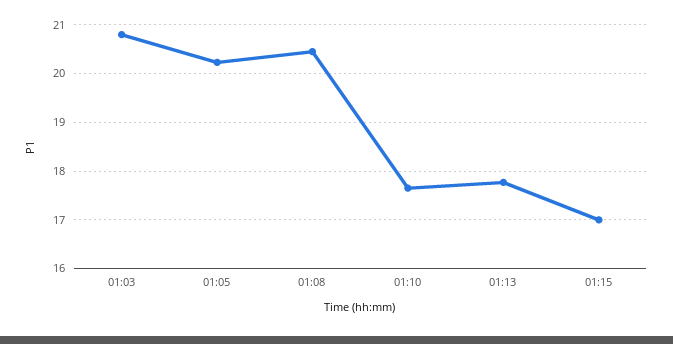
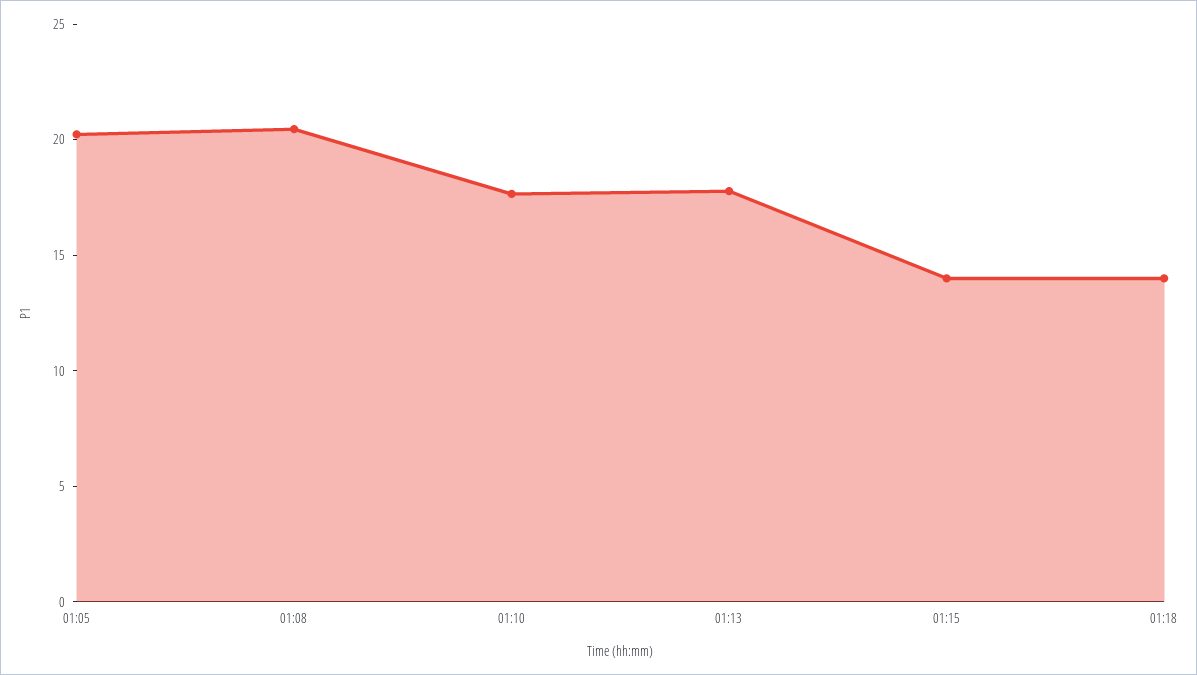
01:03: 20.8 -> none
01:15: 17 -> 14
01:18: none -> 14

